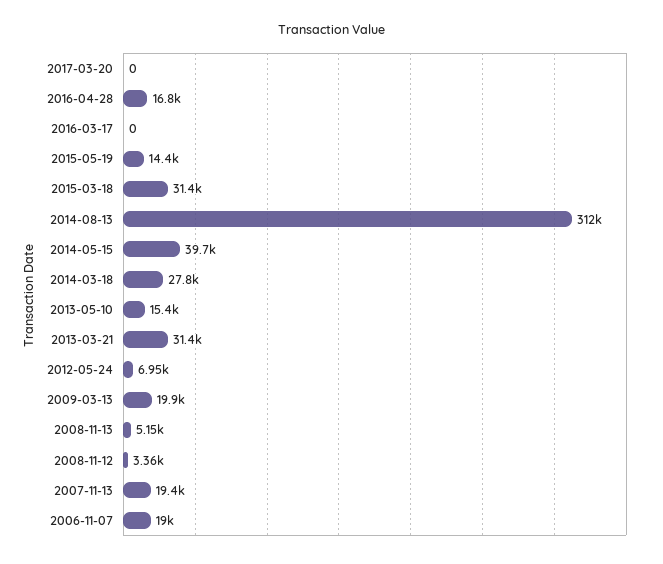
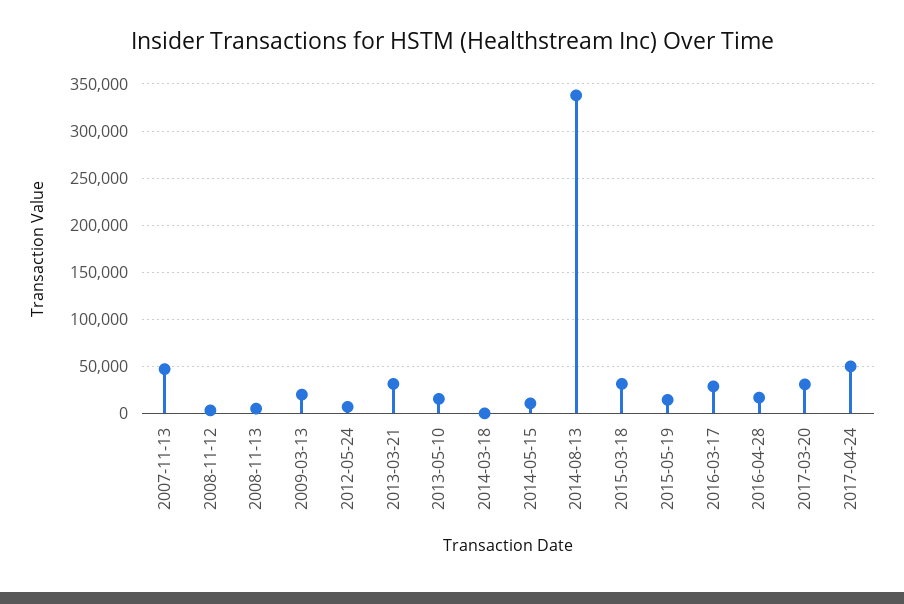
2017-03-20: 0 -> 30000
2016-03-17: 0 -> 30000
2014-08-13: 312000 -> 340000
2014-05-15: 39700 -> 10000
2014-03-18: 27800 -> 0
2007-11-13: 19400 -> 50000
2006-11-07: 19000 -> none
2017-04-24: none -> 50000

